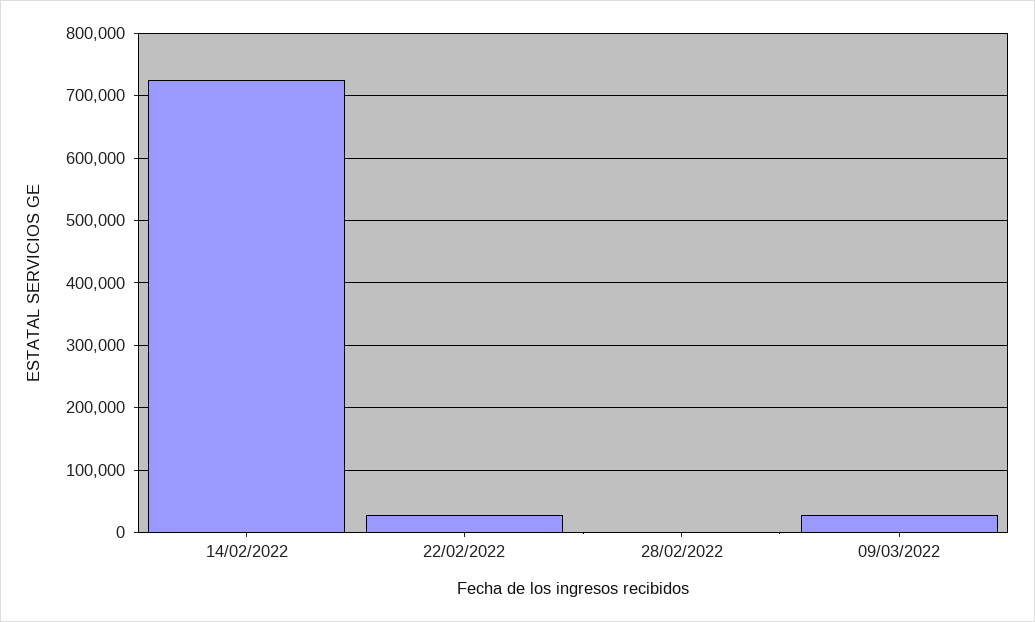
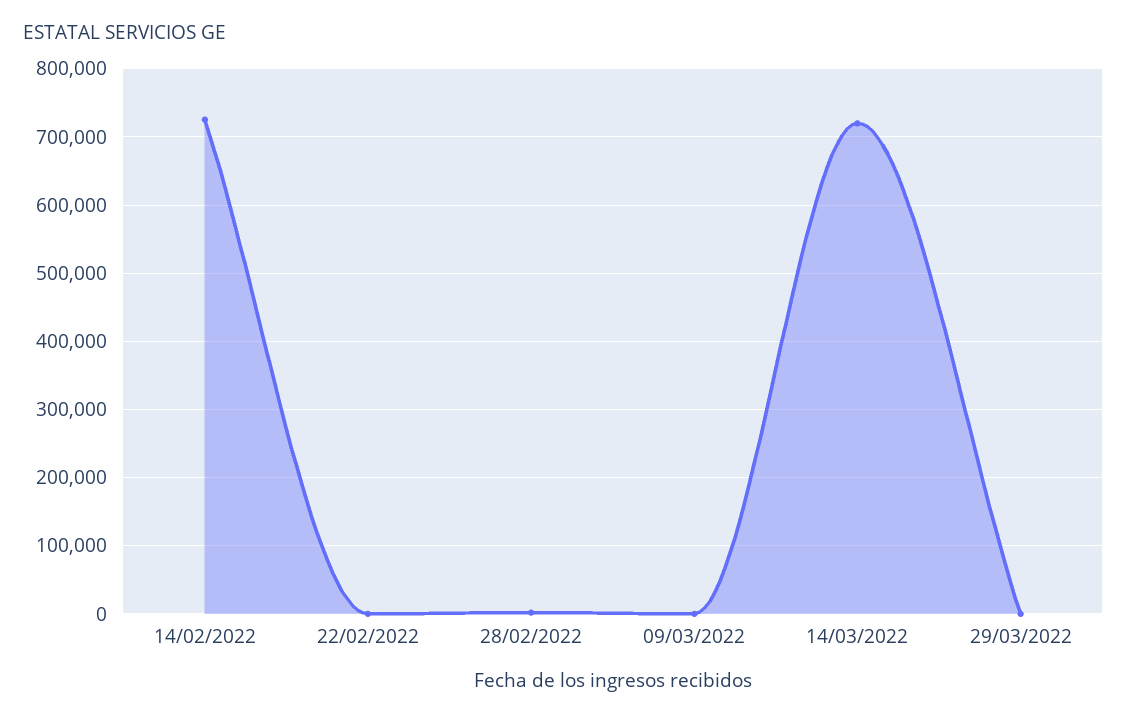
22/02/2022: 30000 -> 0
09/03/2022: 30000 -> 0
14/03/2022: none -> 720000
29/03/2022: none -> 0

